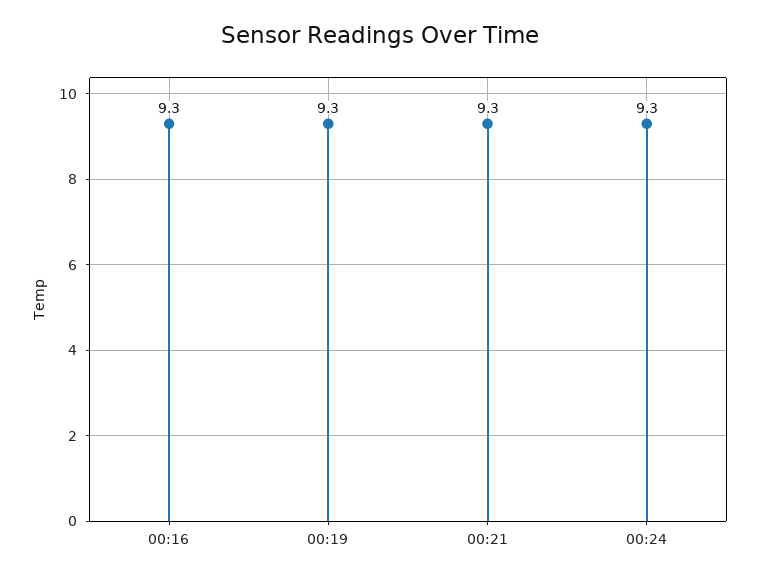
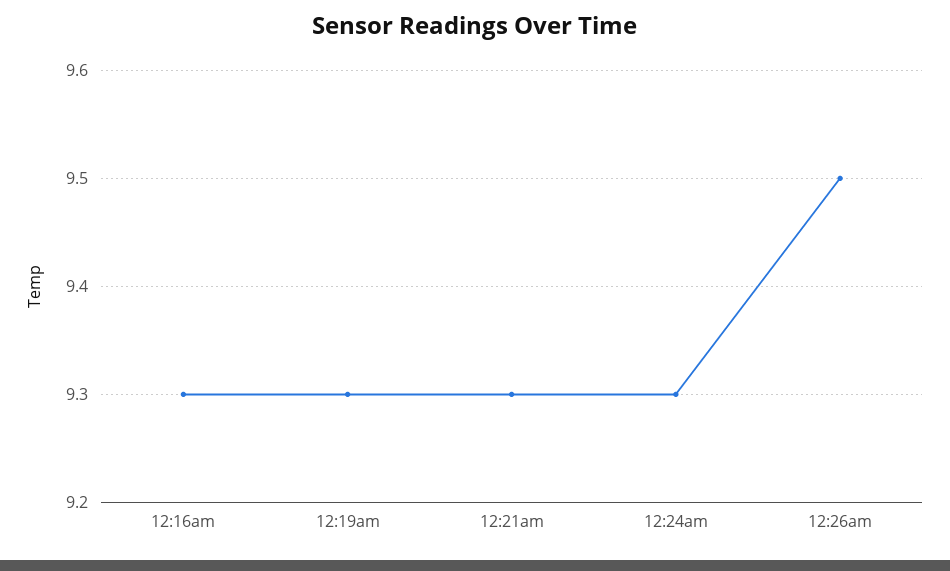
12:26am: none -> 9.5

